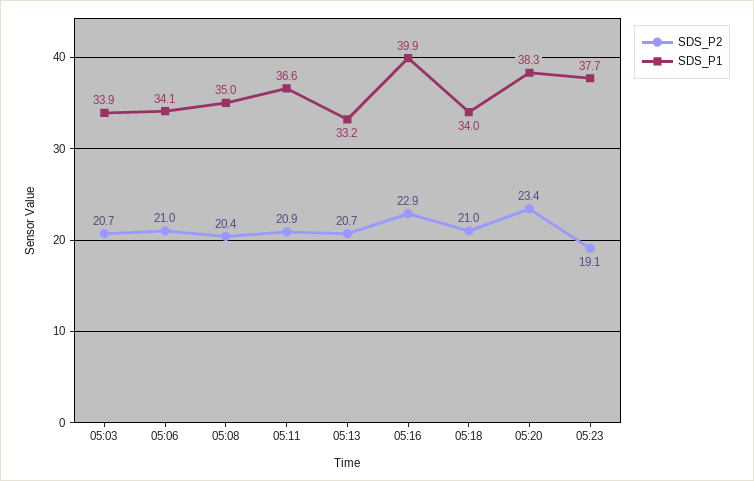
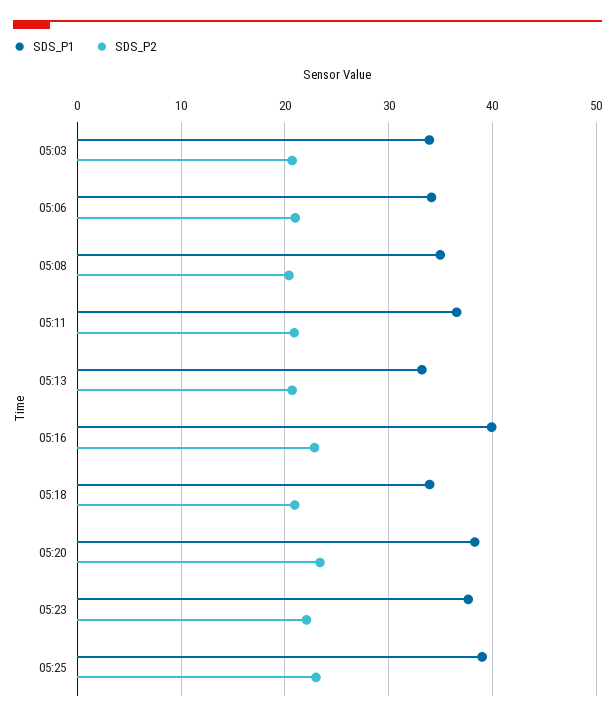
SDS_P2, 05:23: 19.1 -> 22
SDS_P1, 05:25: none -> 39
SDS_P2, 05:25: none -> 23

